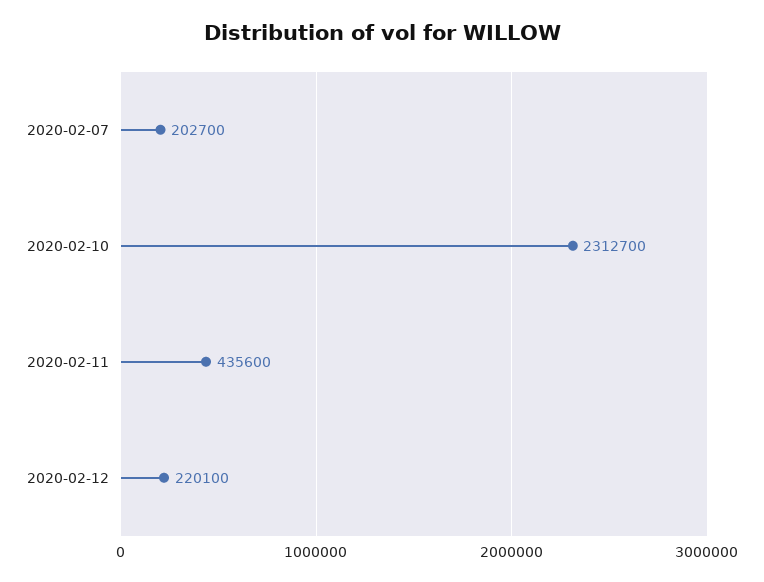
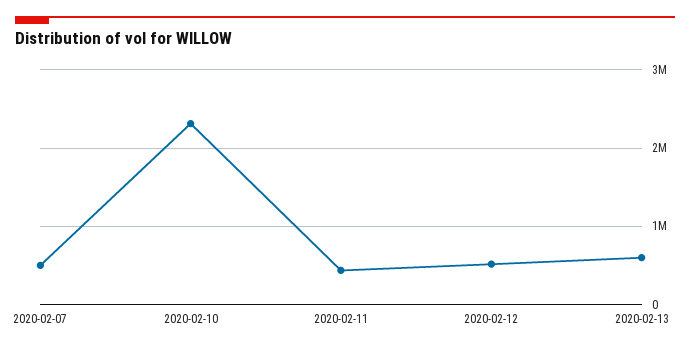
2020-02-07: 202700 -> 500000
2020-02-12: 220100 -> 500000
2020-02-13: none -> 600000

